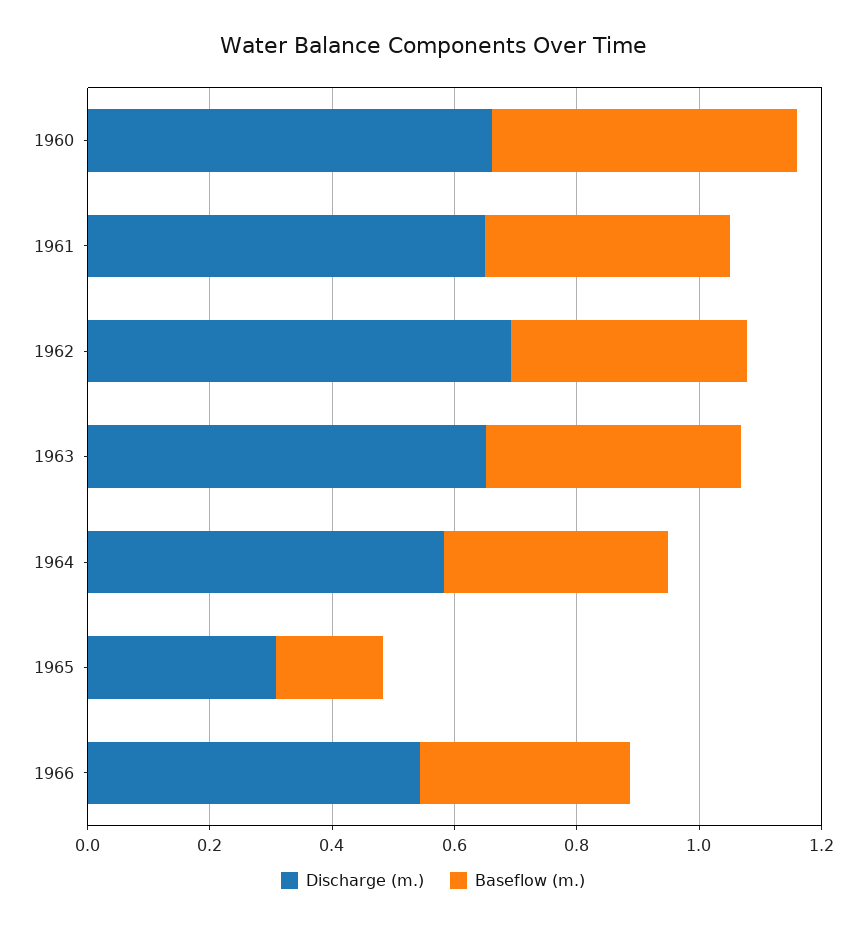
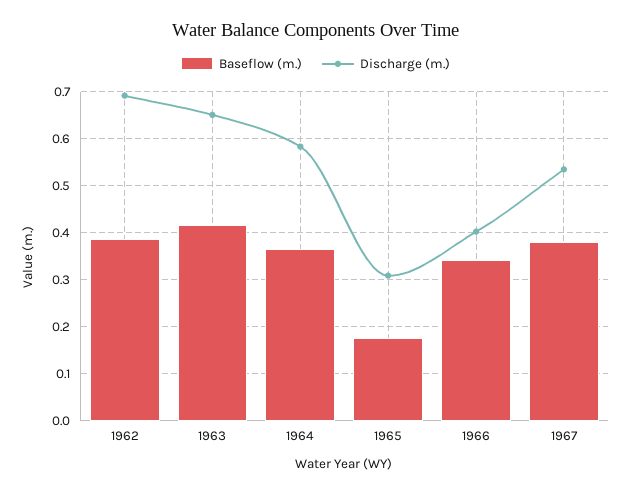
Discharge (m.), 1960: 0.65 -> none
Baseflow (m.), 1960: 0.5 -> none
Discharge (m.), 1961: 0.65 -> none
Baseflow (m.), 1961: 0.4 -> none
Discharge (m.), 1966: 0.55 -> 0.4
Baseflow (m.), 1967: none -> 0.38
Discharge (m.), 1967: none -> 0.54

